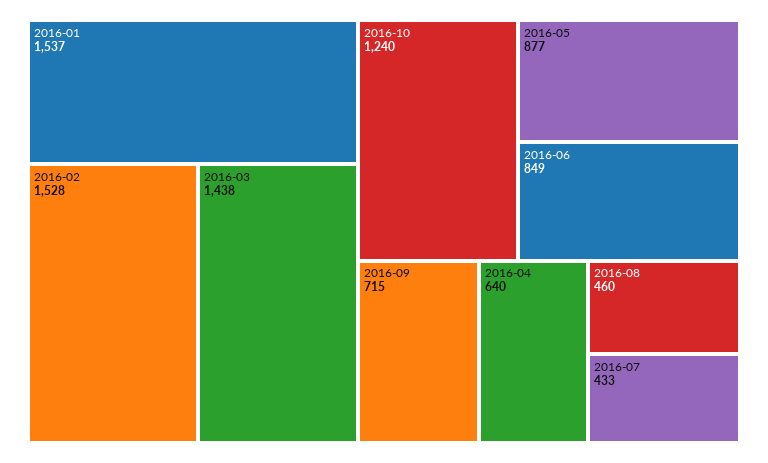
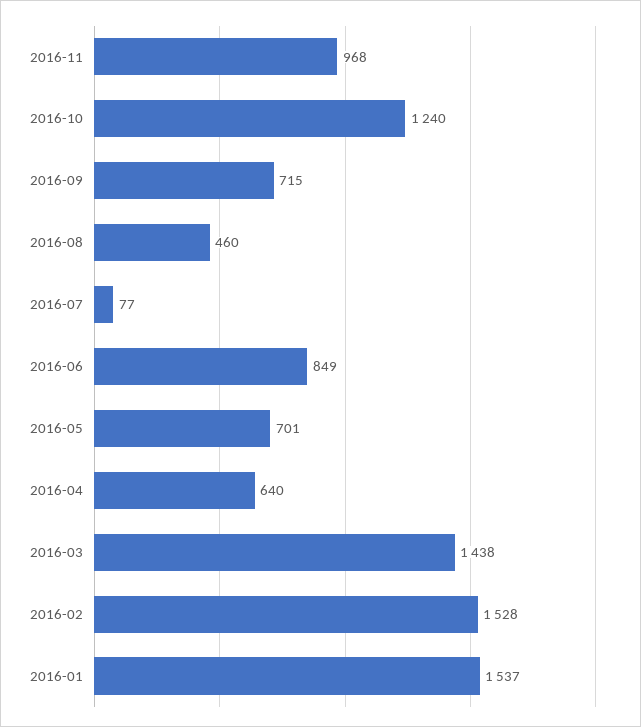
2016-05: 877 -> 701
2016-07: 433 -> 77
2016-11: none -> 968

